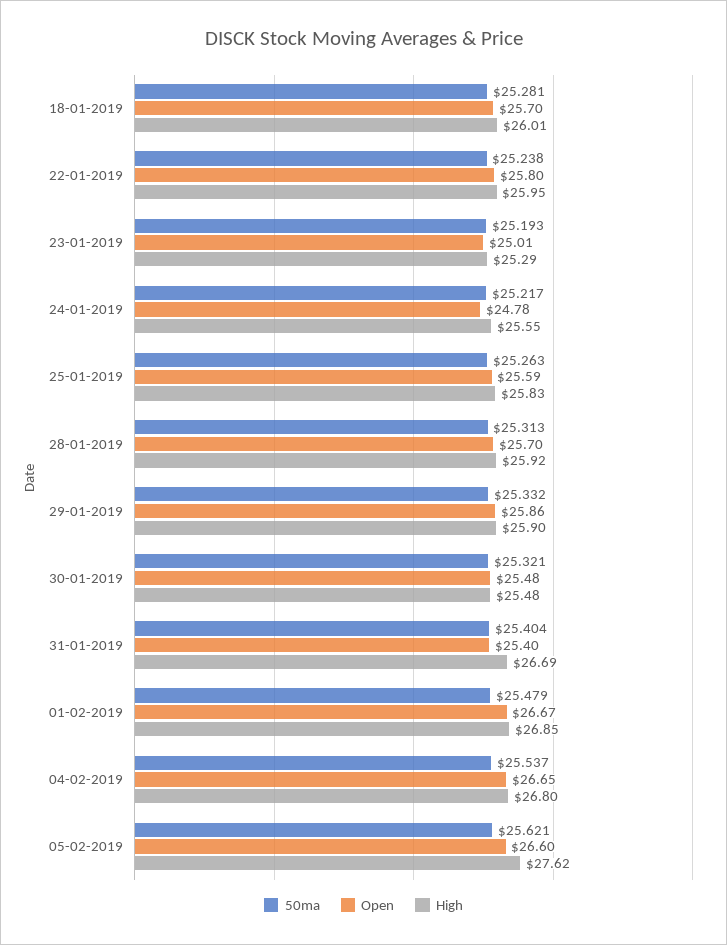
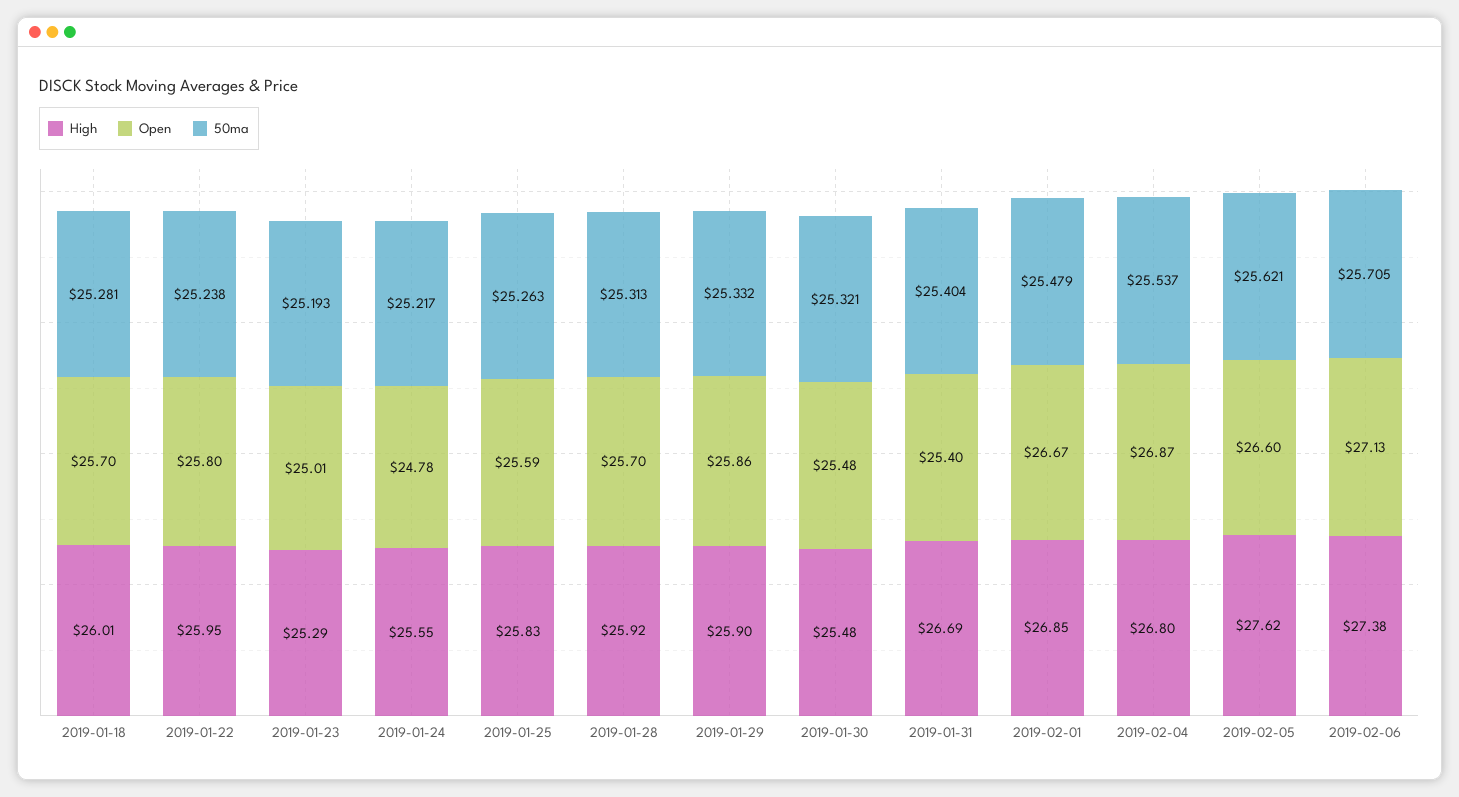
Open, 04-02-2019: 26.65 -> 26.87
High, 2019-02-06: none -> 27.38
Open, 2019-02-06: none -> 27.13
50ma, 2019-02-06: none -> 25.705

